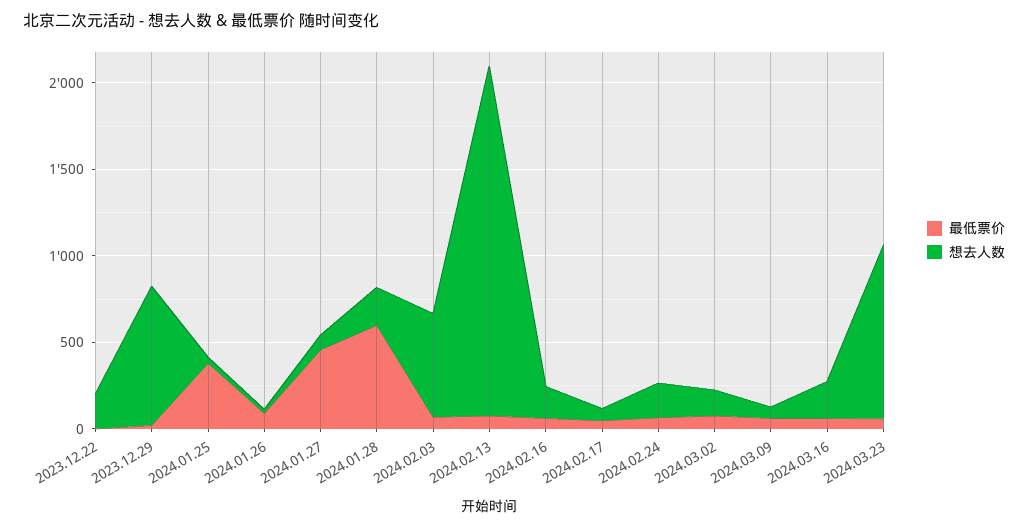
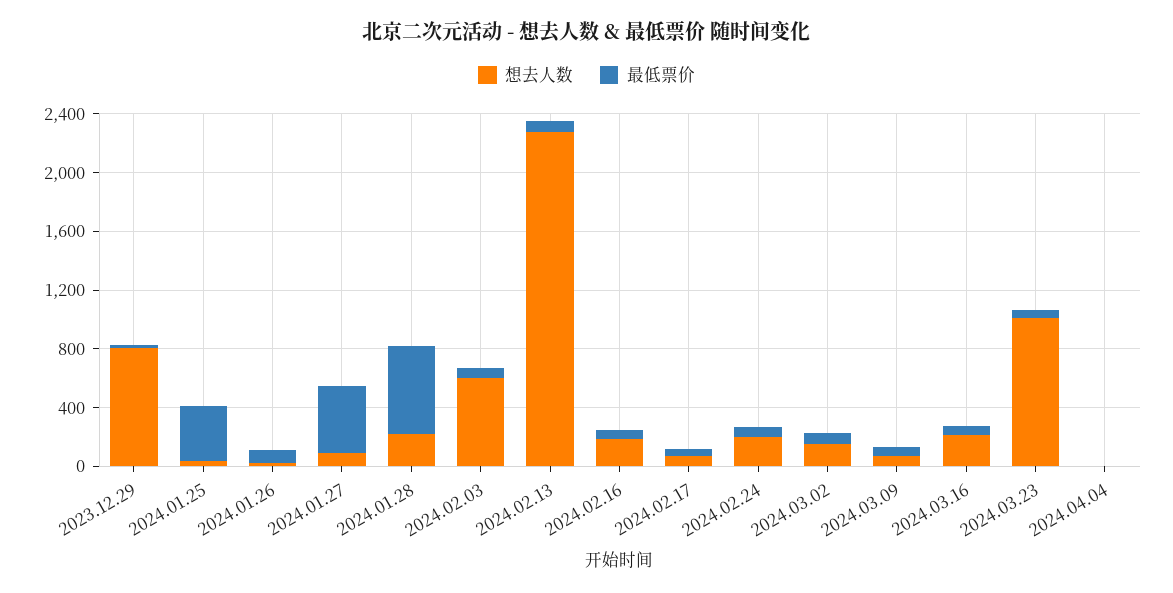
最低票价, 2023.12.22: 0 -> none
想去人数, 2023.12.22: 200 -> none
想去人数, 2024.02.13: 2000 -> 2300
想去人数, 2024.04.04: none -> 0
最低票价, 2024.04.04: none -> 0

